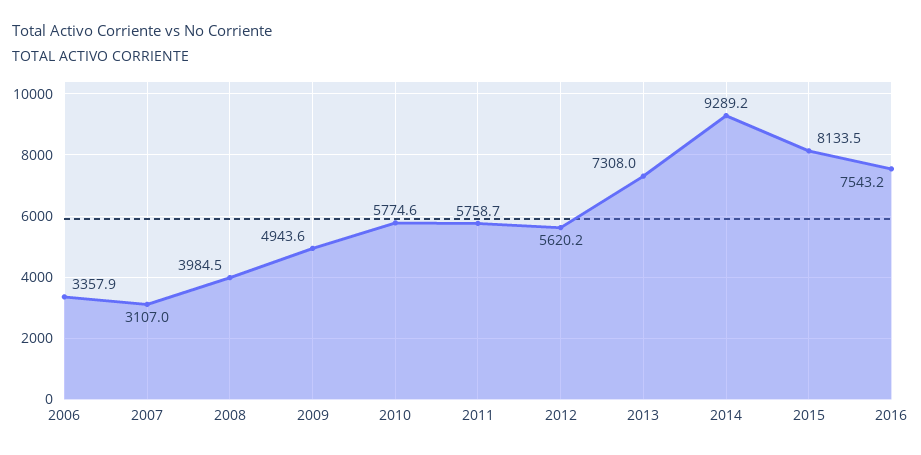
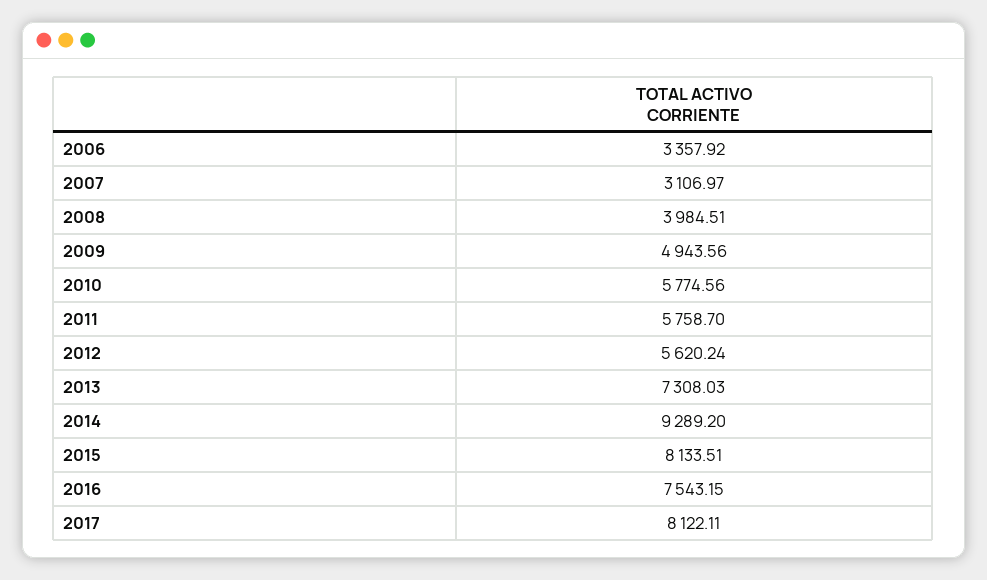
2017: none -> 8122.11

